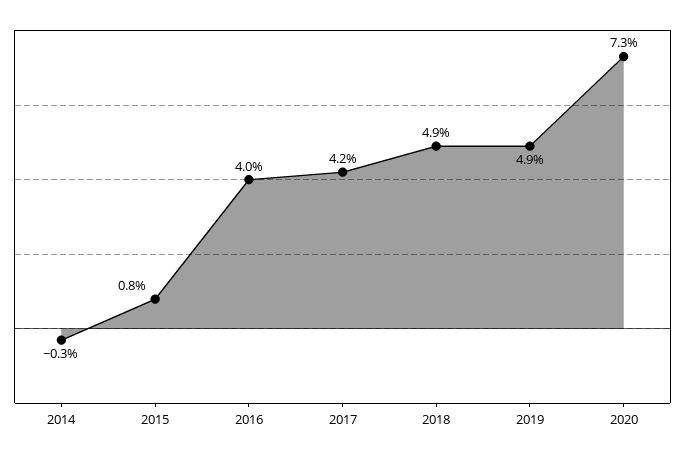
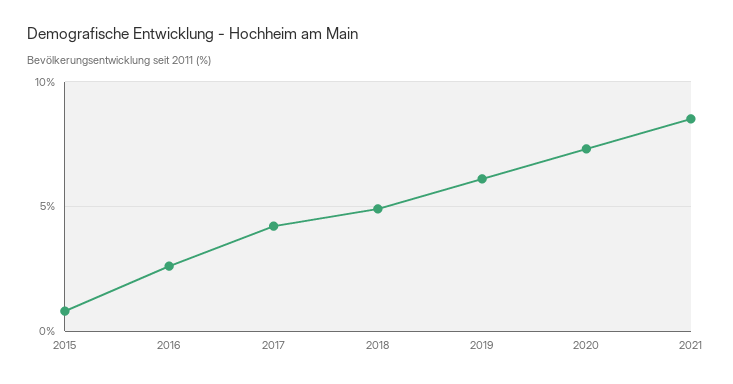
2014: -0.3 -> none
2016: 4 -> 2.5
2019: 4.9 -> 6
2021: none -> 8.5

